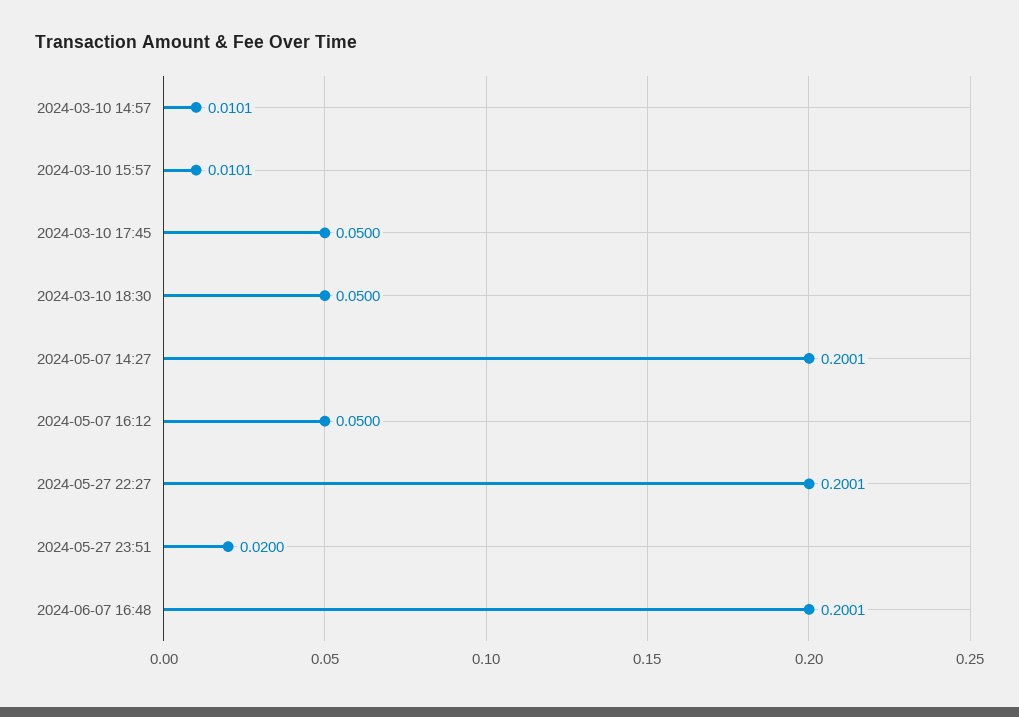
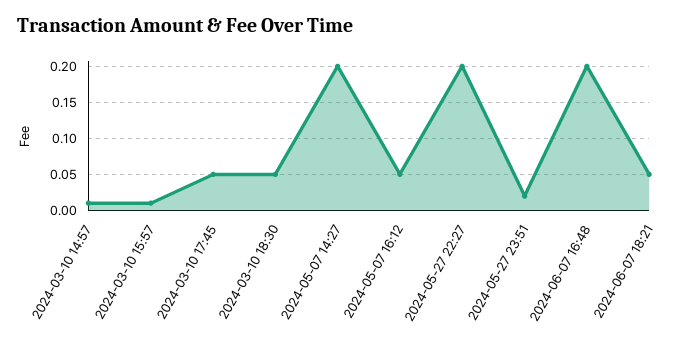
2024-06-07 18:21: none -> 0.05

